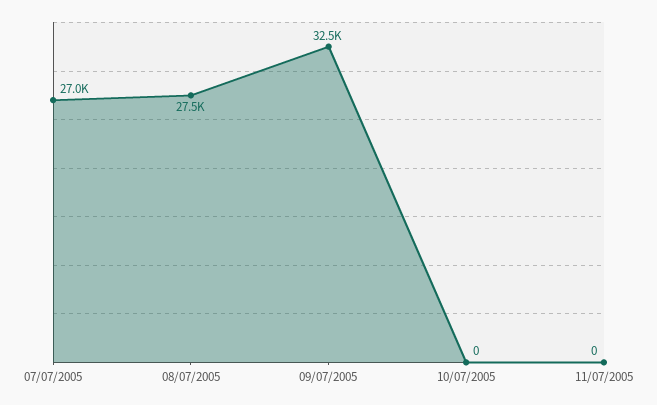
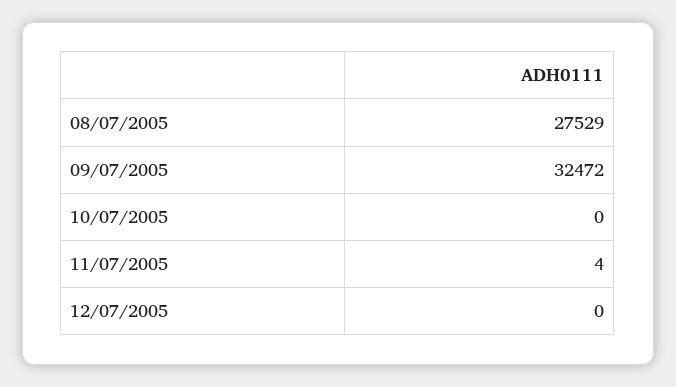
07/07/2005: 27000 -> none
11/07/2005: 0 -> 4
12/07/2005: none -> 0

